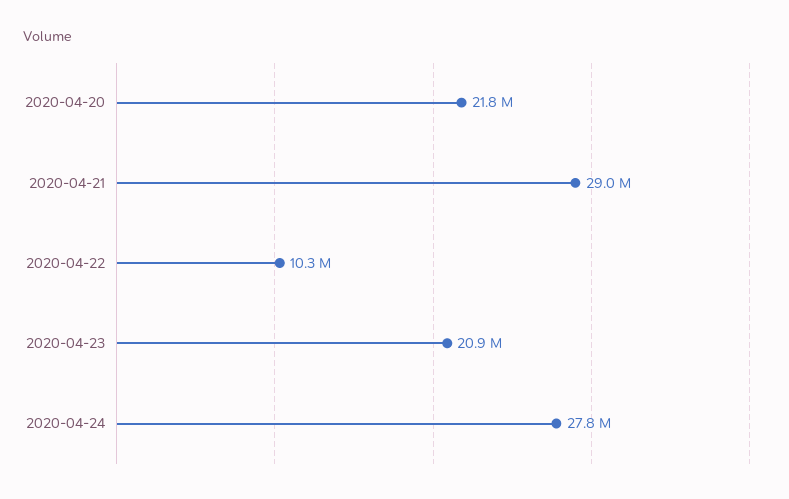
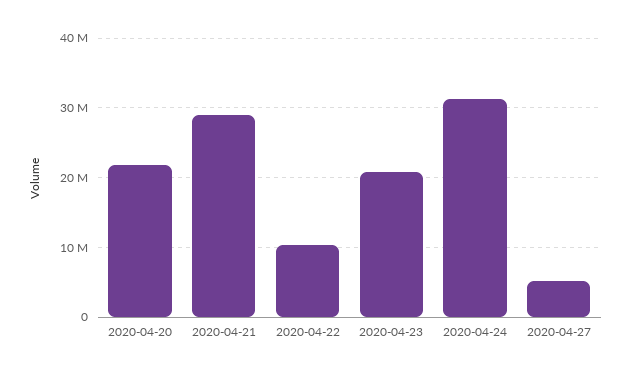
2020-04-24: 27800000 -> 31000000
2020-04-27: none -> 5000000

